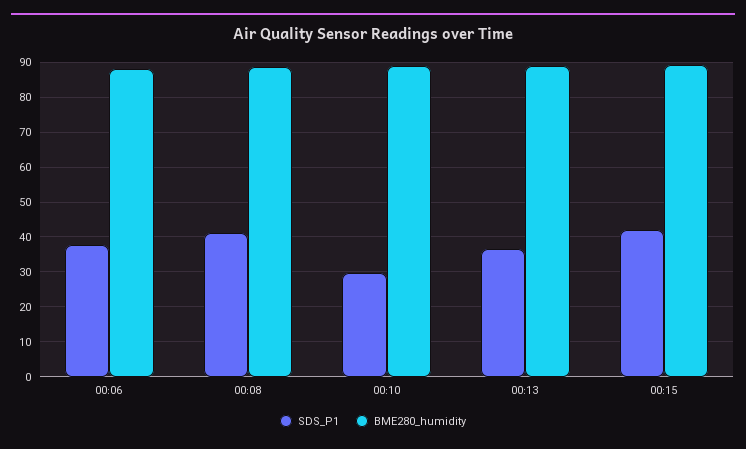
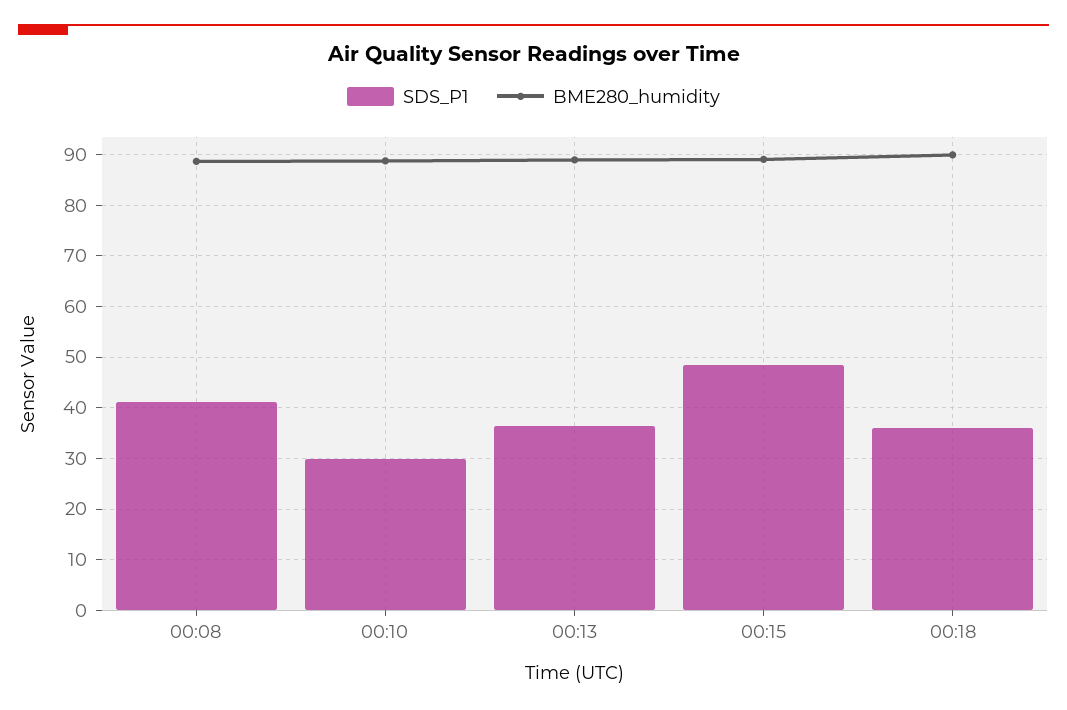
SDS_P1, 00:06: 38 -> none
BME280_humidity, 00:06: 88 -> none
SDS_P1, 00:15: 42 -> 48
SDS_P1, 00:18: none -> 36
BME280_humidity, 00:18: none -> 90

